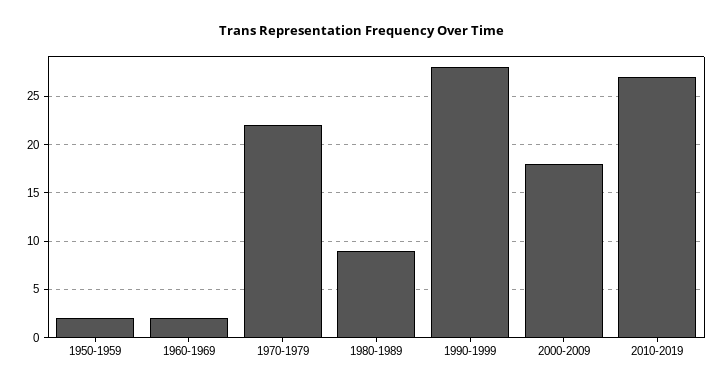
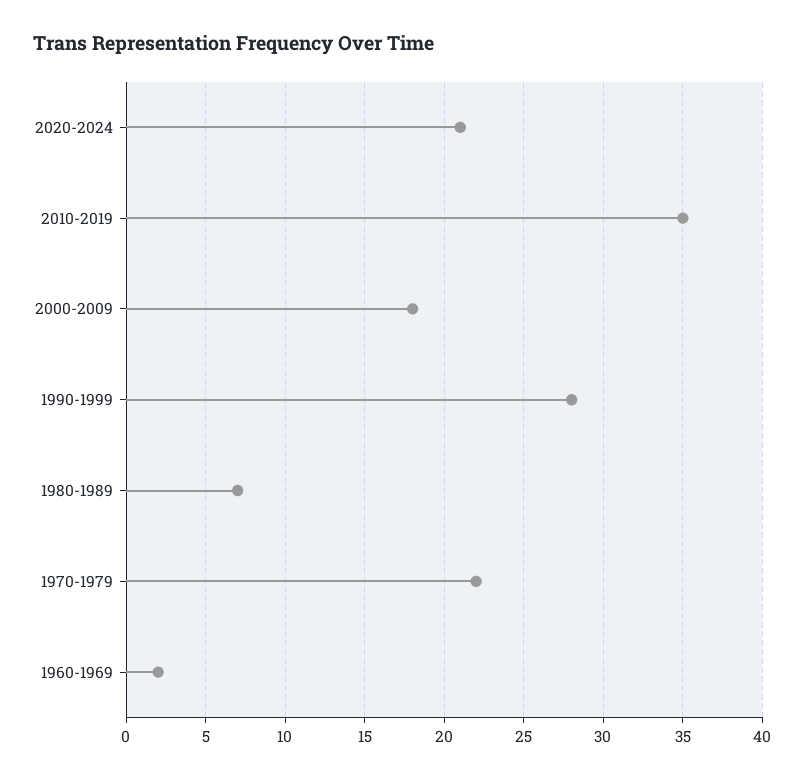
1950-1959: 2 -> none
1980-1989: 9 -> 7
2010-2019: 27 -> 35
2020-2024: none -> 21

